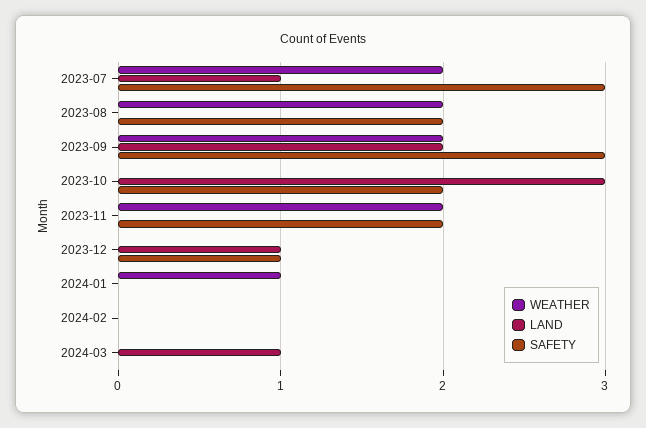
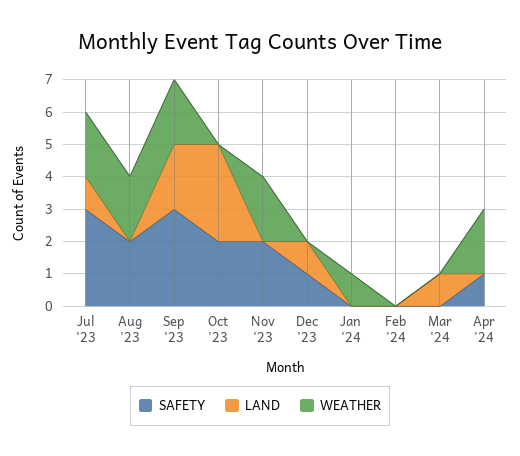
SAFETY, Apr '24: none -> 1
LAND, Apr '24: none -> 0
WEATHER, Apr '24: none -> 2

